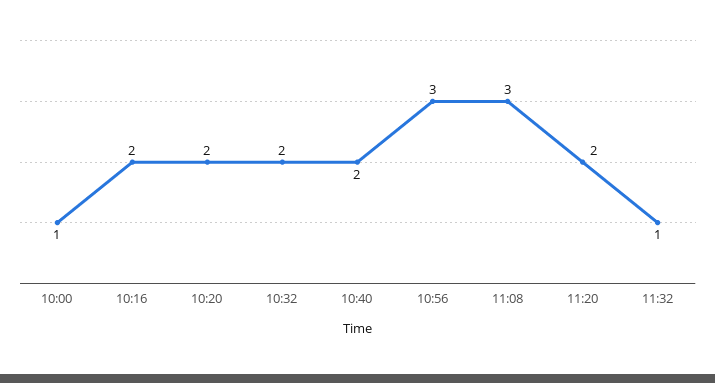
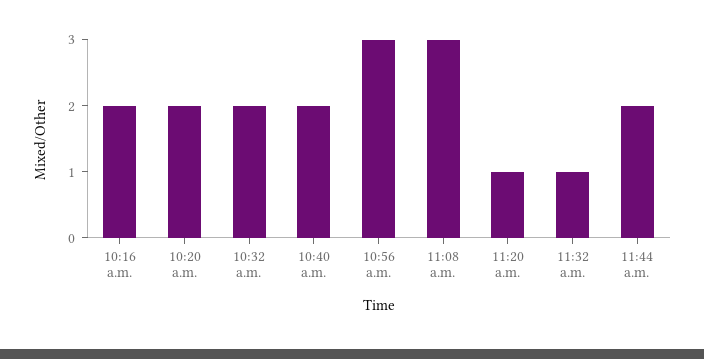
10:00: 1 -> none
11:20: 2 -> 1
11:44 a.m.: none -> 2

